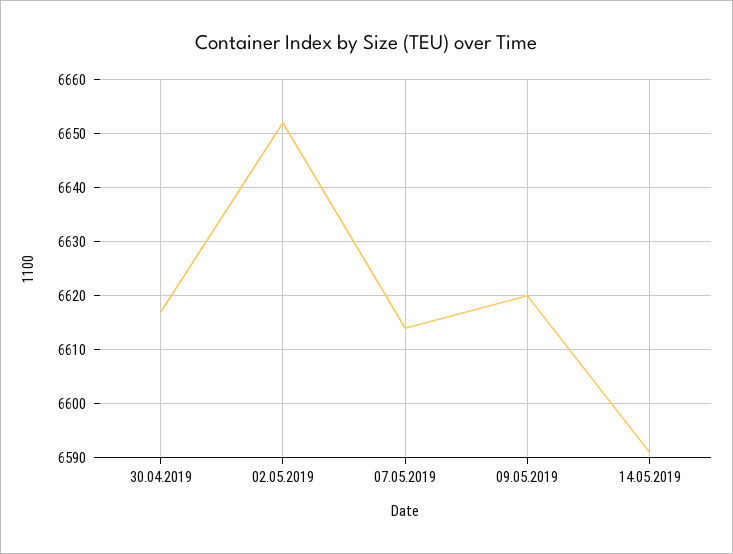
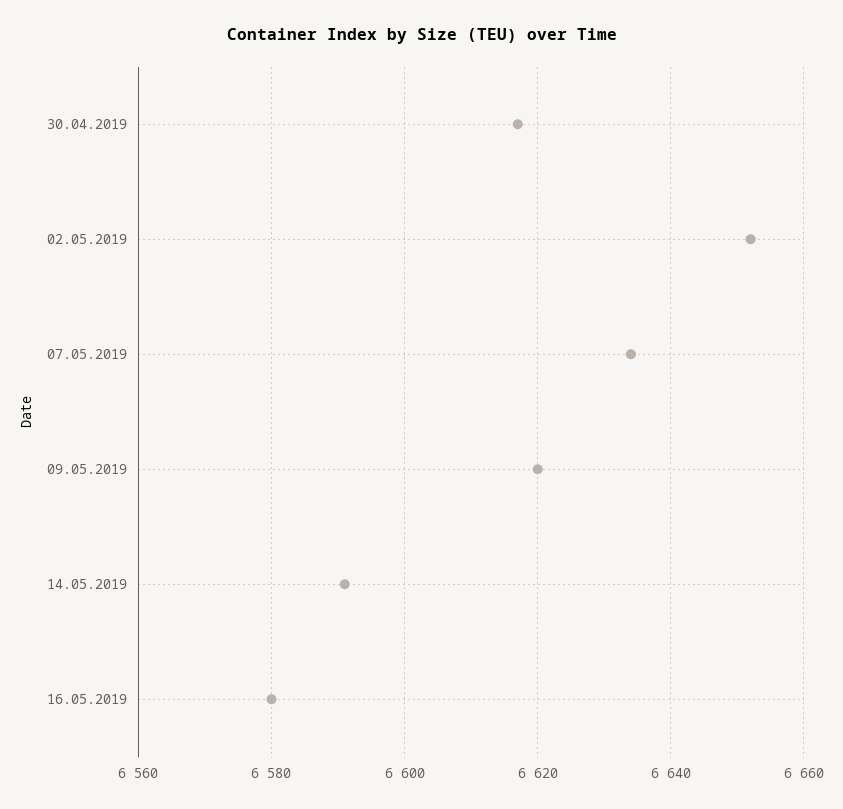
07.05.2019: 6615 -> 6635
16.05.2019: none -> 6580

